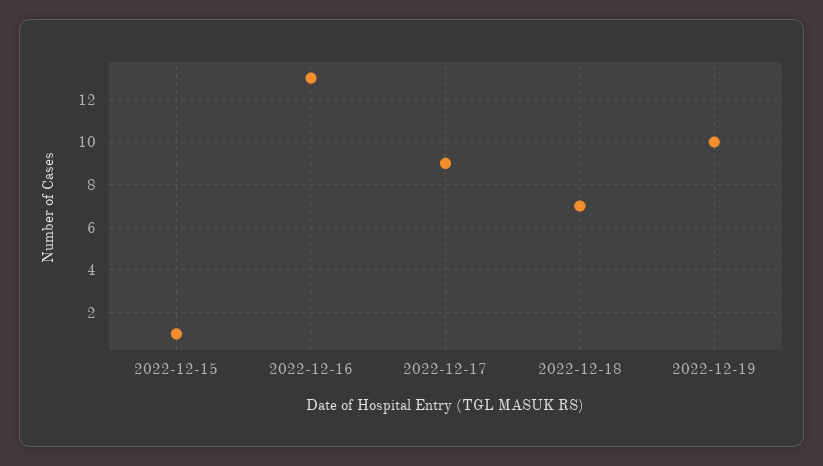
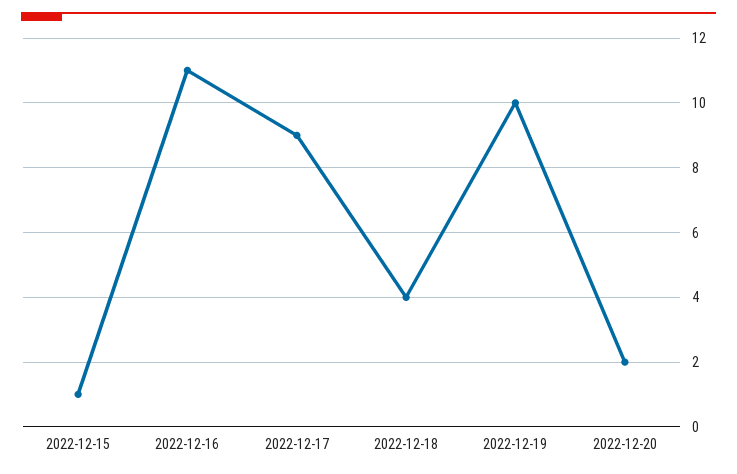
2022-12-16: 13 -> 11
2022-12-18: 7 -> 4
2022-12-20: none -> 2

